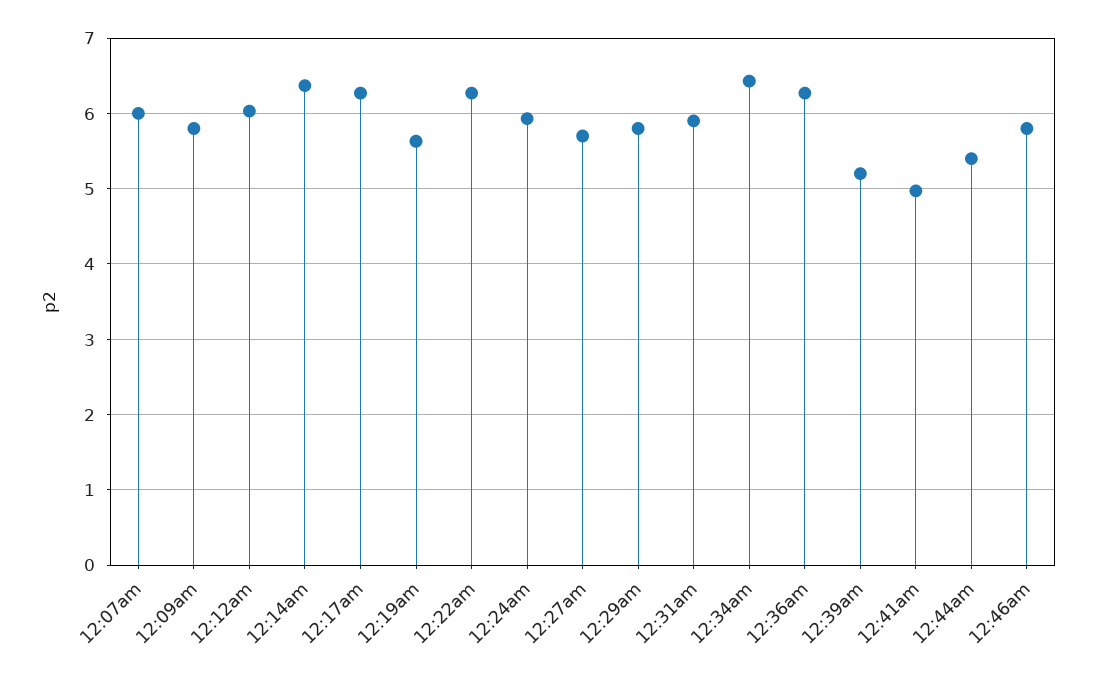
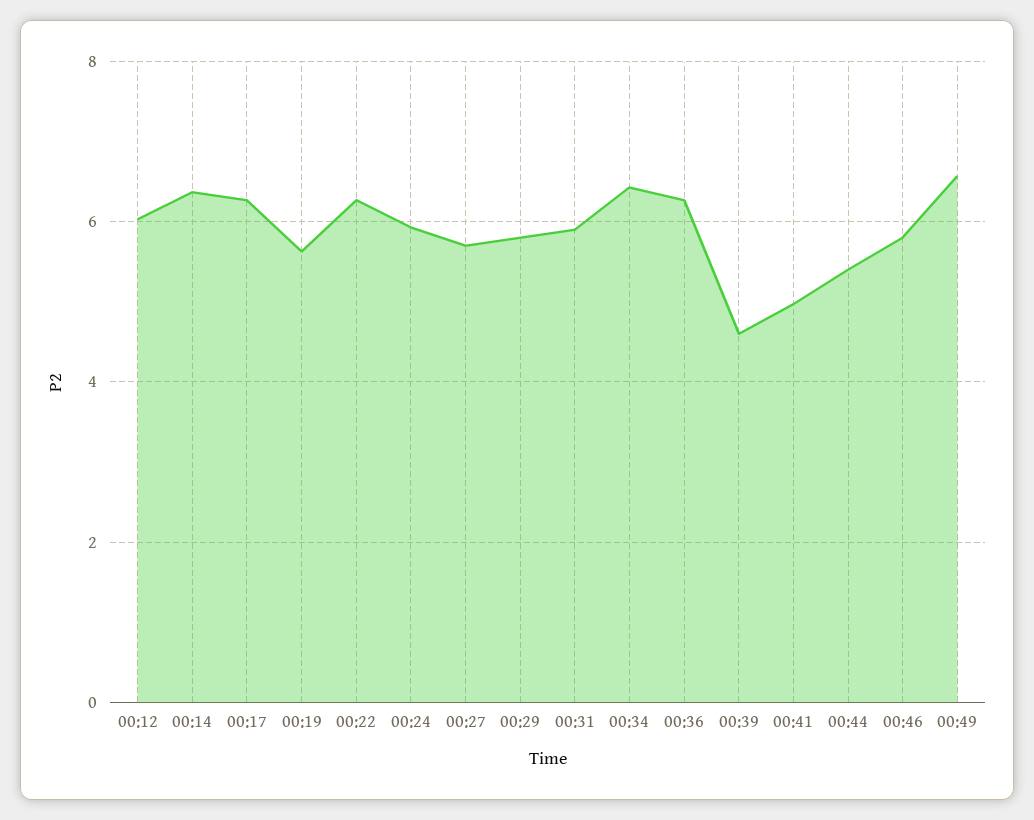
12:07am: 6 -> none
12:09am: 5.8 -> none
12:39am: 5.2 -> 4.6
00:49: none -> 6.6

